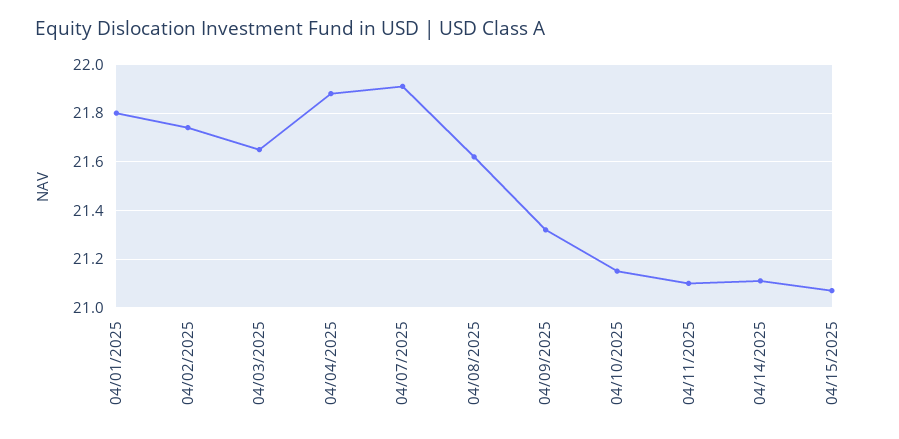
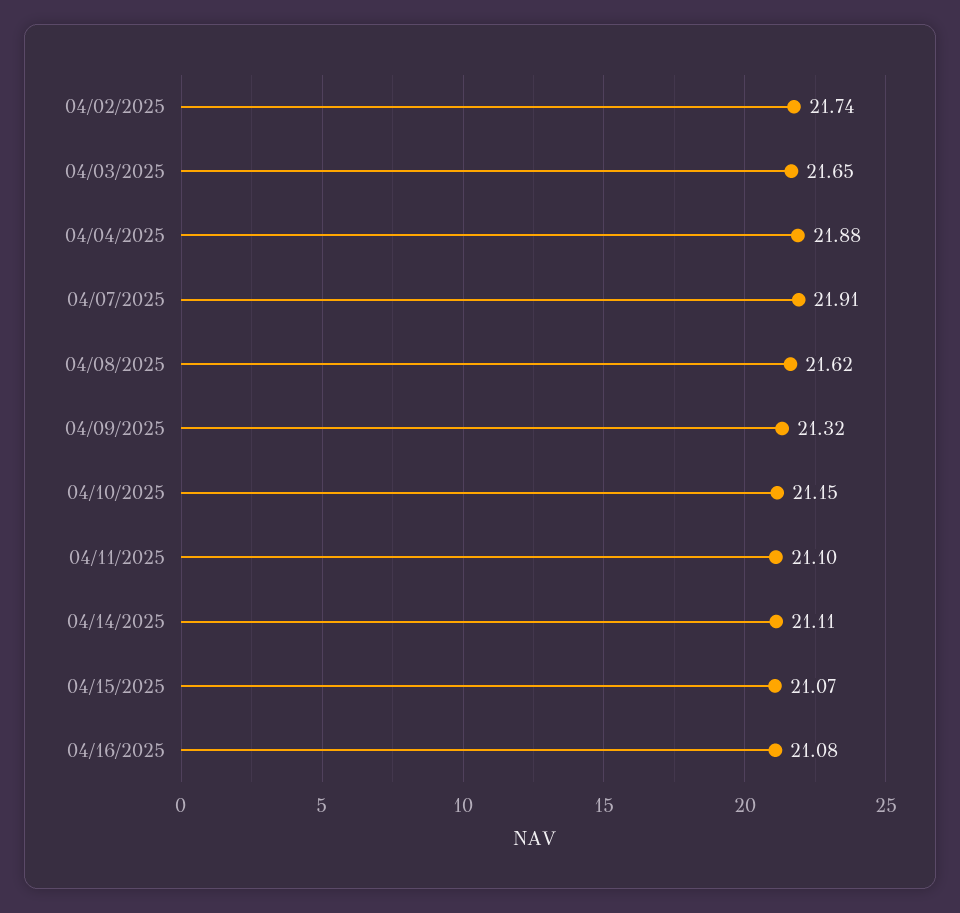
04/01/2025: 21.8 -> none
04/16/2025: none -> 21.08

